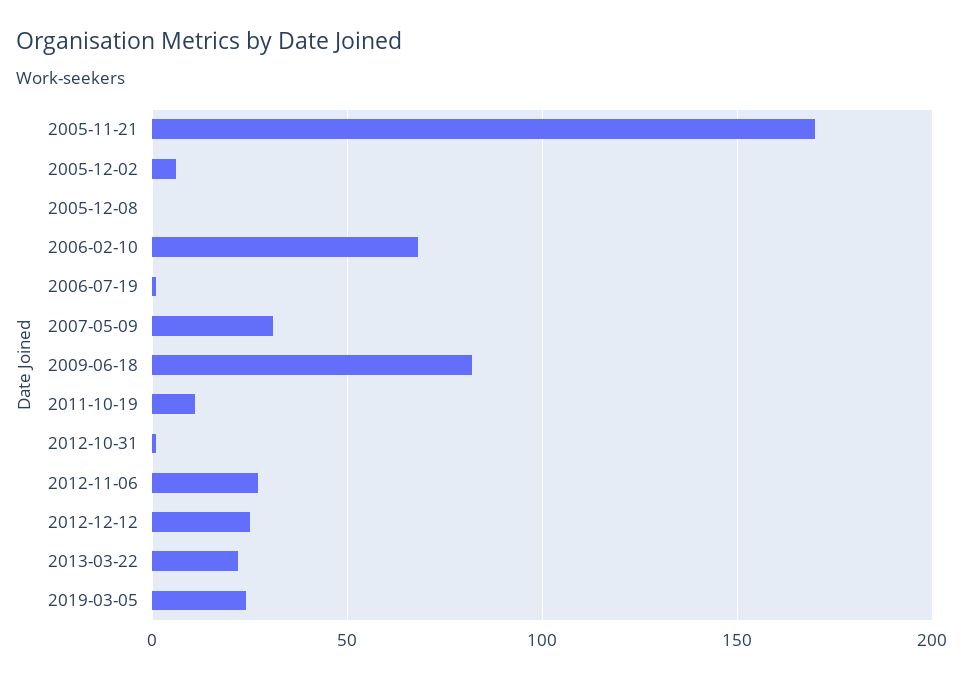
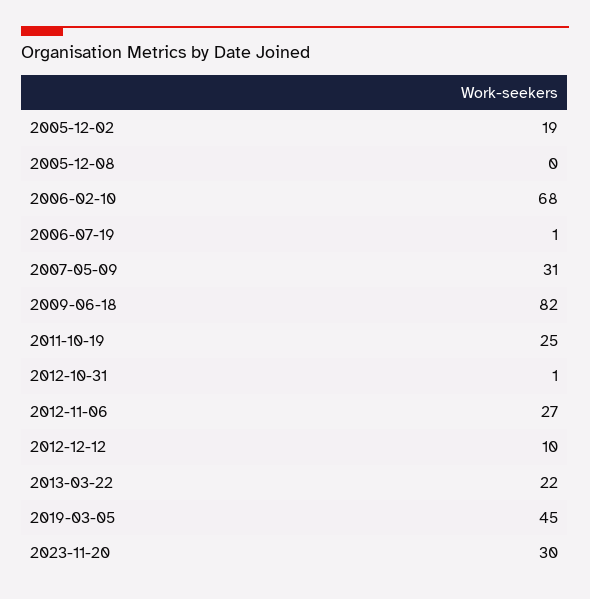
2005-11-21: 170 -> none
2005-12-02: 5 -> 19
2011-10-19: 10 -> 25
2012-12-12: 25 -> 10
2019-03-05: 25 -> 45
2023-11-20: none -> 30

